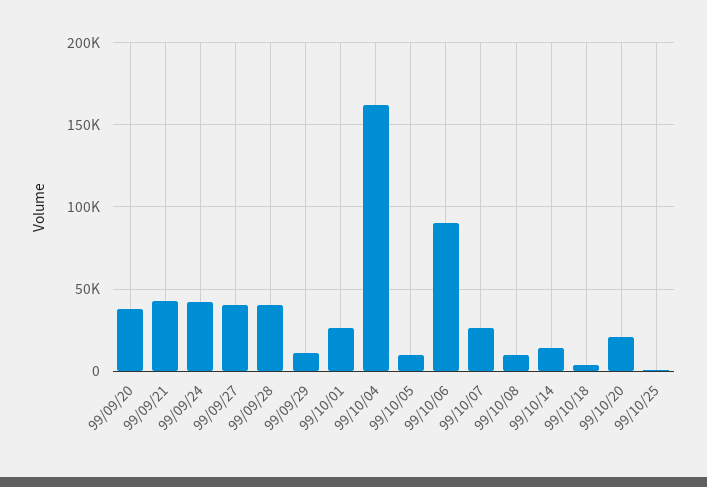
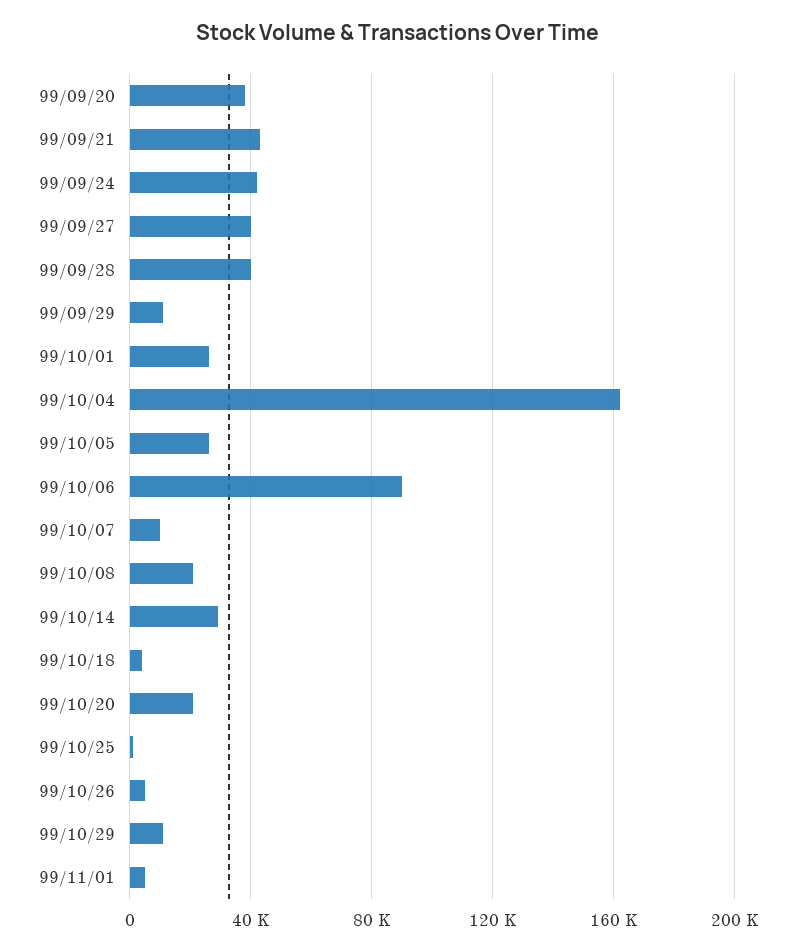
99/10/05: 10000 -> 25000
99/10/07: 25000 -> 10000
99/10/08: 10000 -> 20000
99/10/14: 15000 -> 30000
99/10/26: none -> 5000
99/10/29: none -> 10000
99/11/01: none -> 5000

